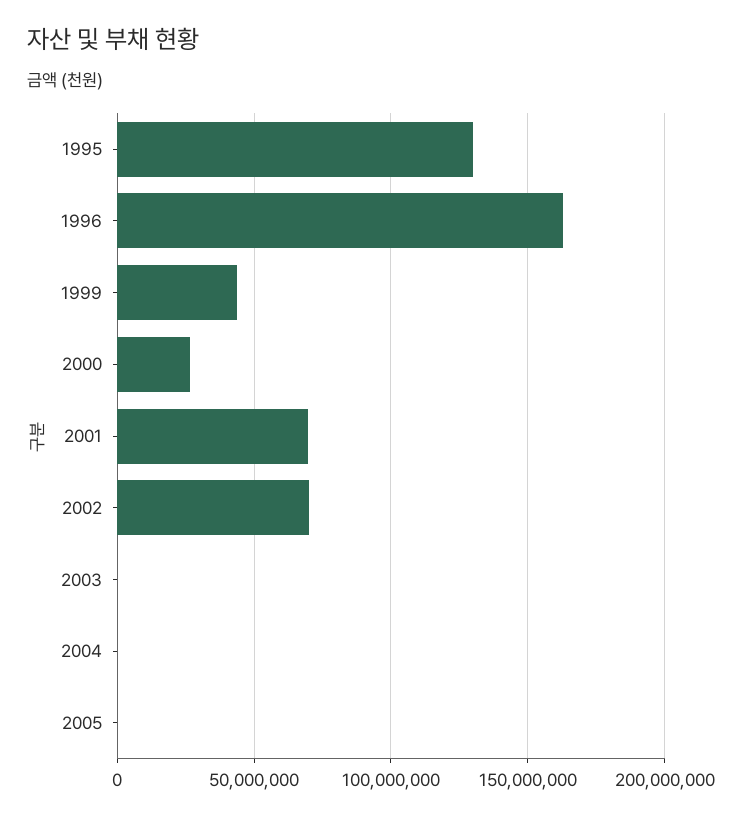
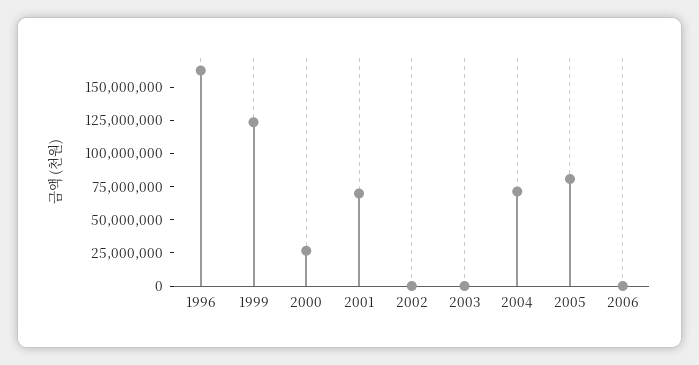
1995: 130000000 -> none
1999: 45000000 -> 125000000
2002: 70000000 -> 0
2004: 0 -> 75000000
2005: 0 -> 75000000
2006: none -> 0

